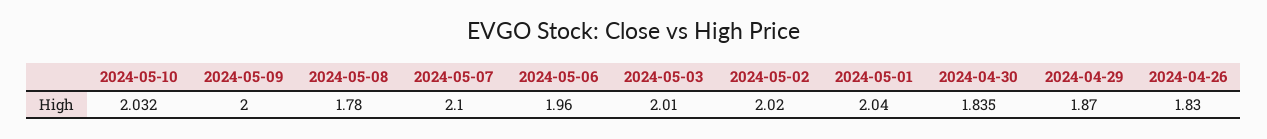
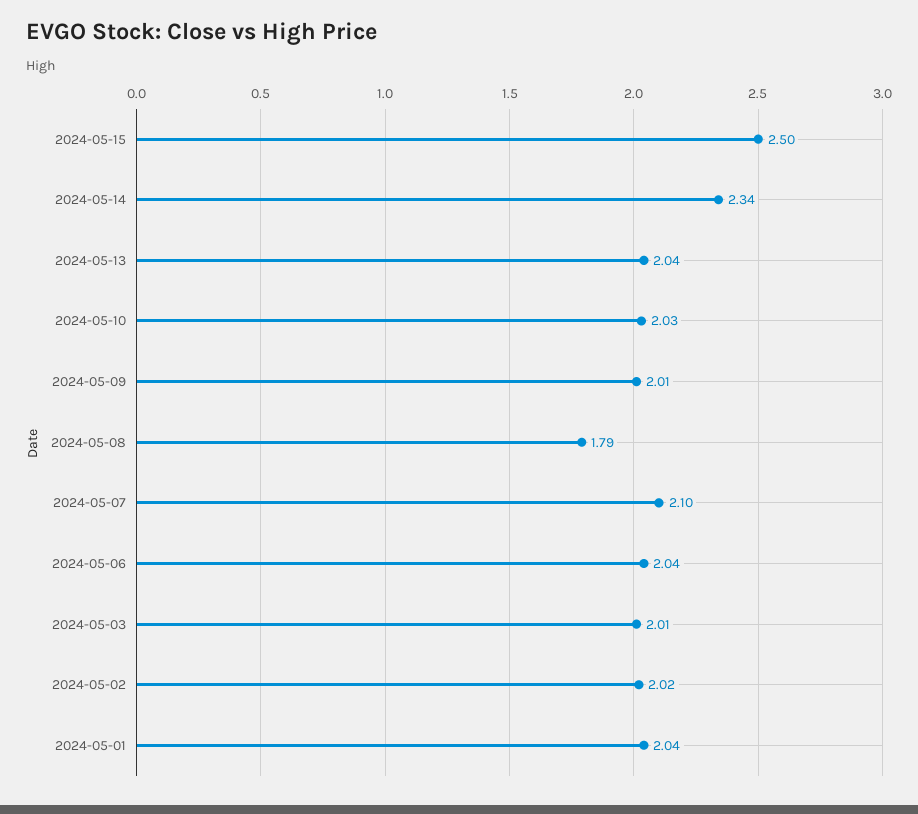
2024-05-10: 2.032 -> 2.03
2024-05-09: 2 -> 2.01
2024-05-08: 1.78 -> 1.79
2024-05-06: 1.96 -> 2.04
2024-04-30: 1.835 -> none
2024-04-29: 1.87 -> none
2024-04-26: 1.83 -> none
2024-05-15: none -> 2.5
2024-05-14: none -> 2.34
2024-05-13: none -> 2.04

